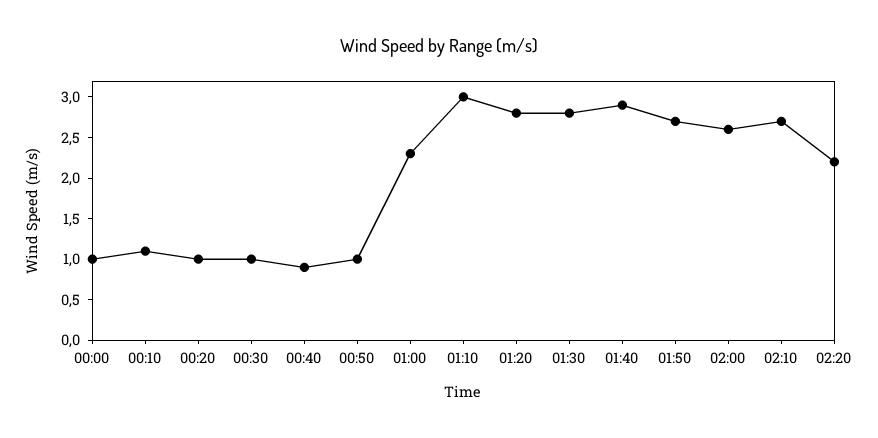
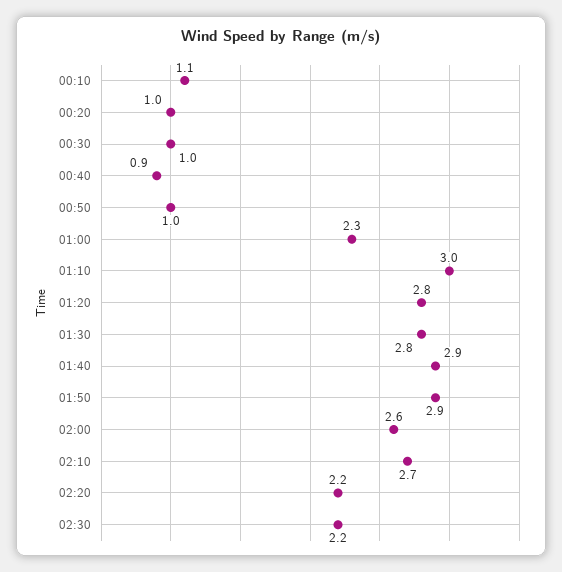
00:00: 1 -> none
01:50: 2.7 -> 2.9
02:30: none -> 2.2

